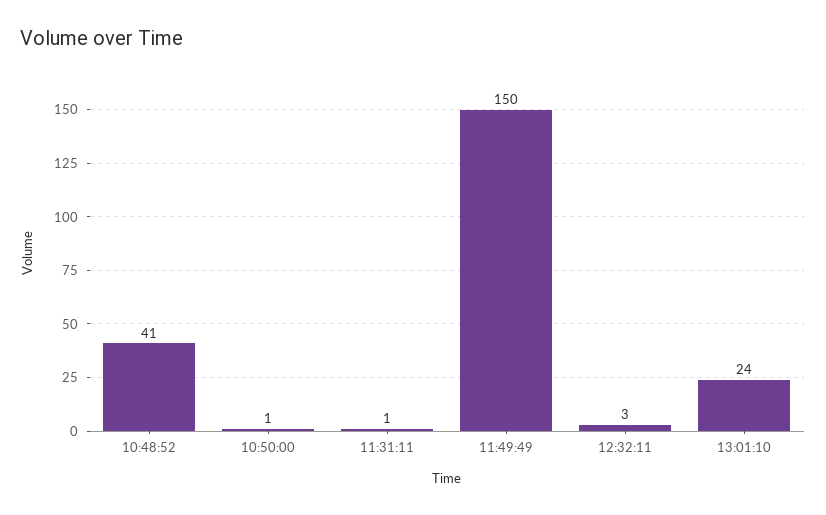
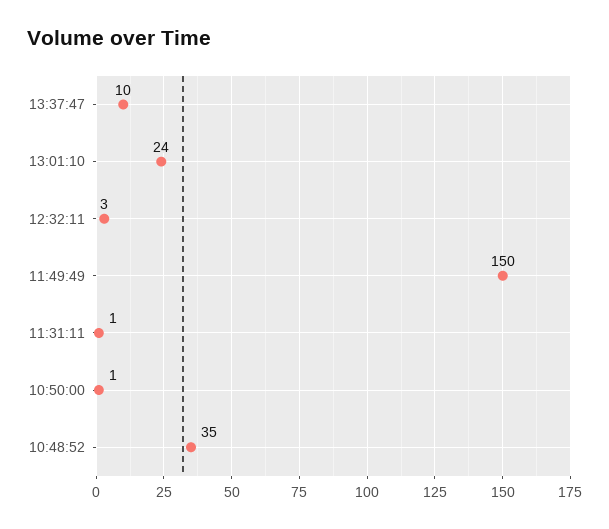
10:48:52: 41 -> 35
13:37:47: none -> 10

